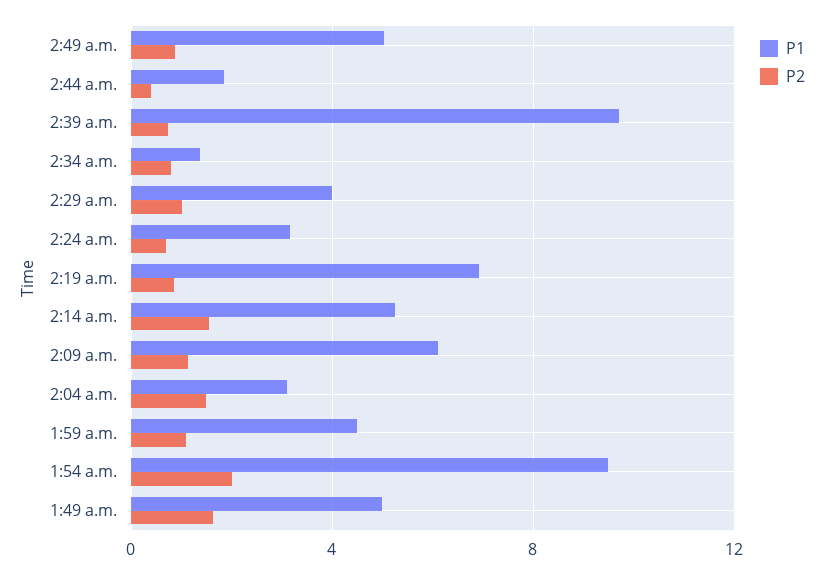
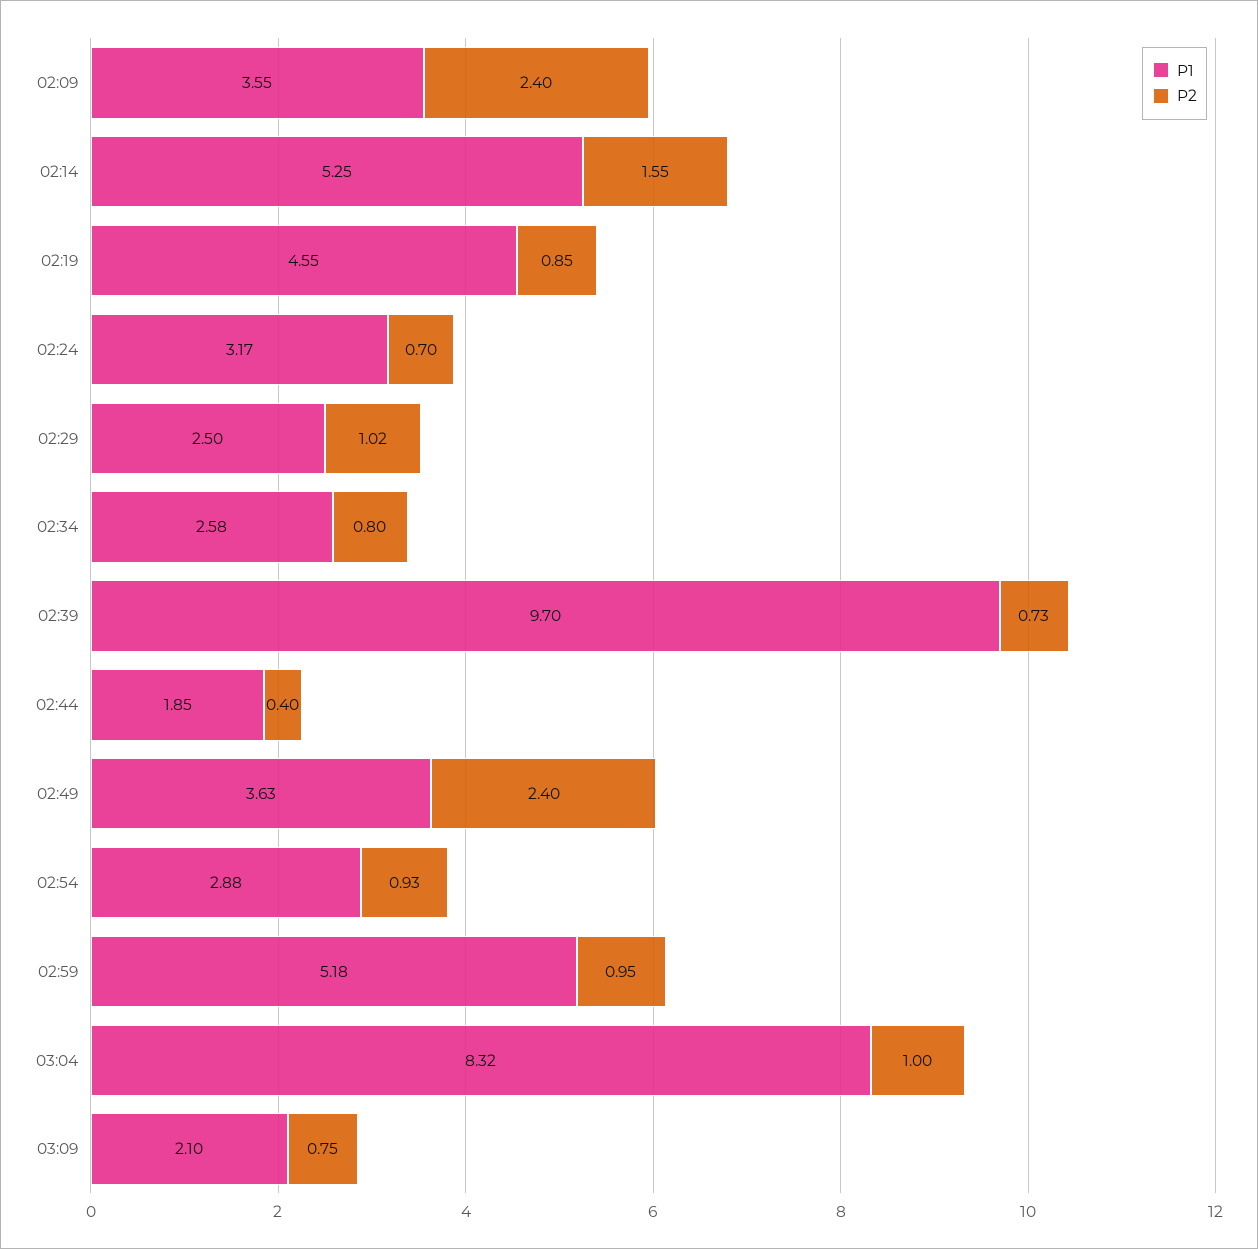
P1, 2:49 a.m.: 5 -> 3.63
P2, 2:49 a.m.: 1 -> 2.4
P1, 2:34 a.m.: 1.5 -> 2.58
P1, 2:29 a.m.: 4 -> 2.5
P1, 2:19 a.m.: 7 -> 4.55
P1, 2:09 a.m.: 6 -> 3.55
P2, 2:09 a.m.: 1 -> 2.4
P1, 2:04 a.m.: 3 -> none
P2, 2:04 a.m.: 1.5 -> none
P1, 1:59 a.m.: 4.5 -> none
P2, 1:59 a.m.: 1 -> none
P1, 1:54 a.m.: 9.5 -> none
P2, 1:54 a.m.: 2 -> none
P1, 1:49 a.m.: 5 -> none
P2, 1:49 a.m.: 1.5 -> none
P1, 02:54: none -> 2.88
P2, 02:54: none -> 0.93
P1, 02:59: none -> 5.18
P2, 02:59: none -> 0.95
P1, 03:04: none -> 8.32
P2, 03:04: none -> 1
P1, 03:09: none -> 2.1
P2, 03:09: none -> 0.75

